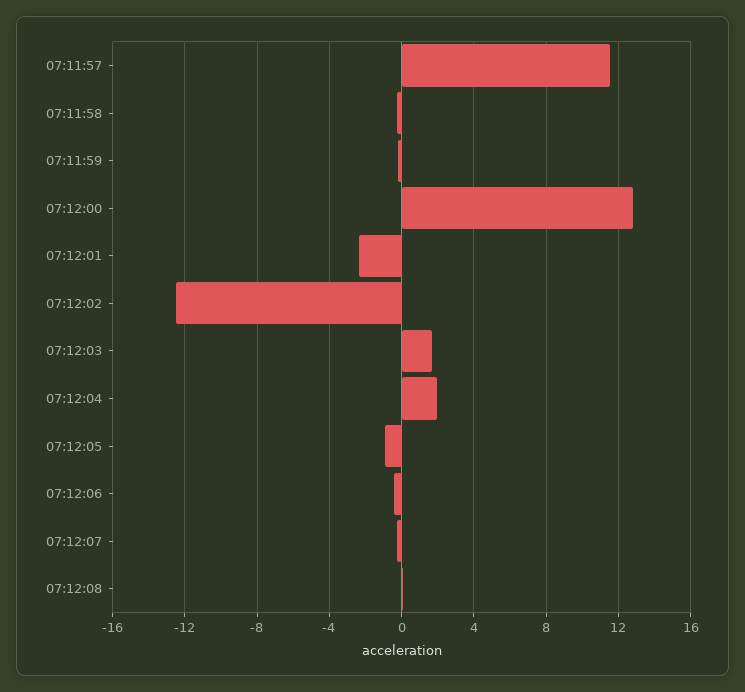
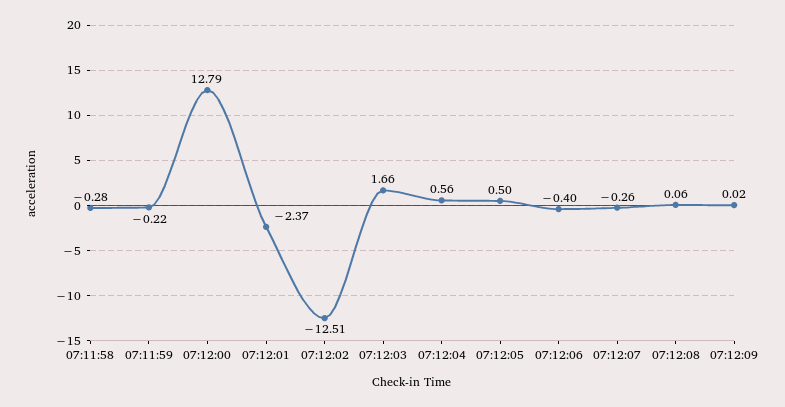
07:11:57: 11.5 -> none
07:12:04: 2 -> 0.56
07:12:05: -1 -> 0.5
07:12:09: none -> 0.02

